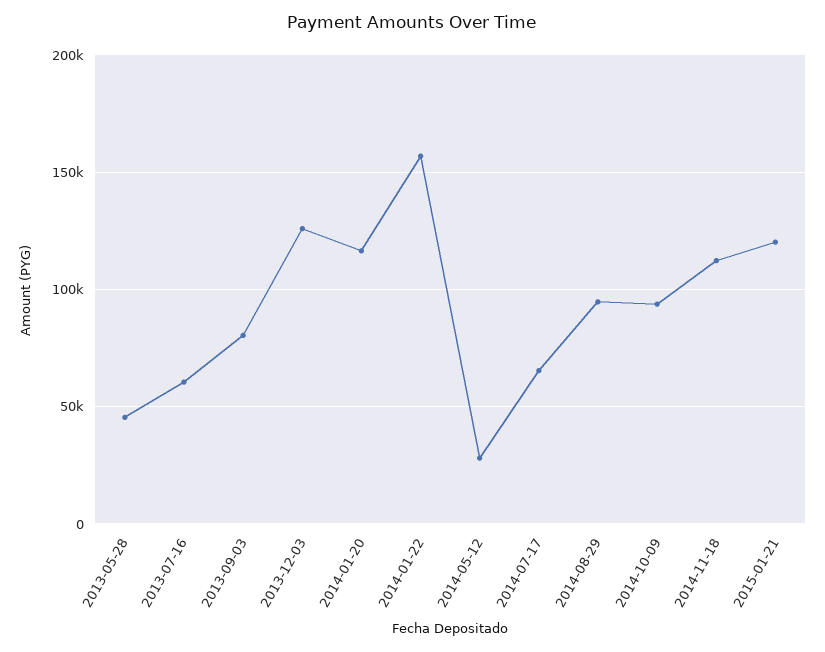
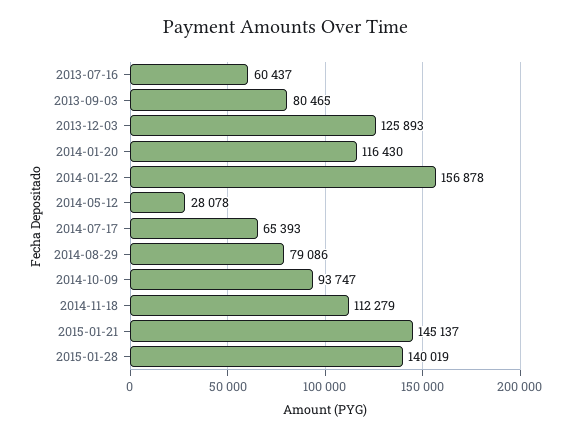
2013-05-28: 45000 -> none
2014-08-29: 95000 -> 79086
2015-01-21: 120000 -> 145137
2015-01-28: none -> 140019

